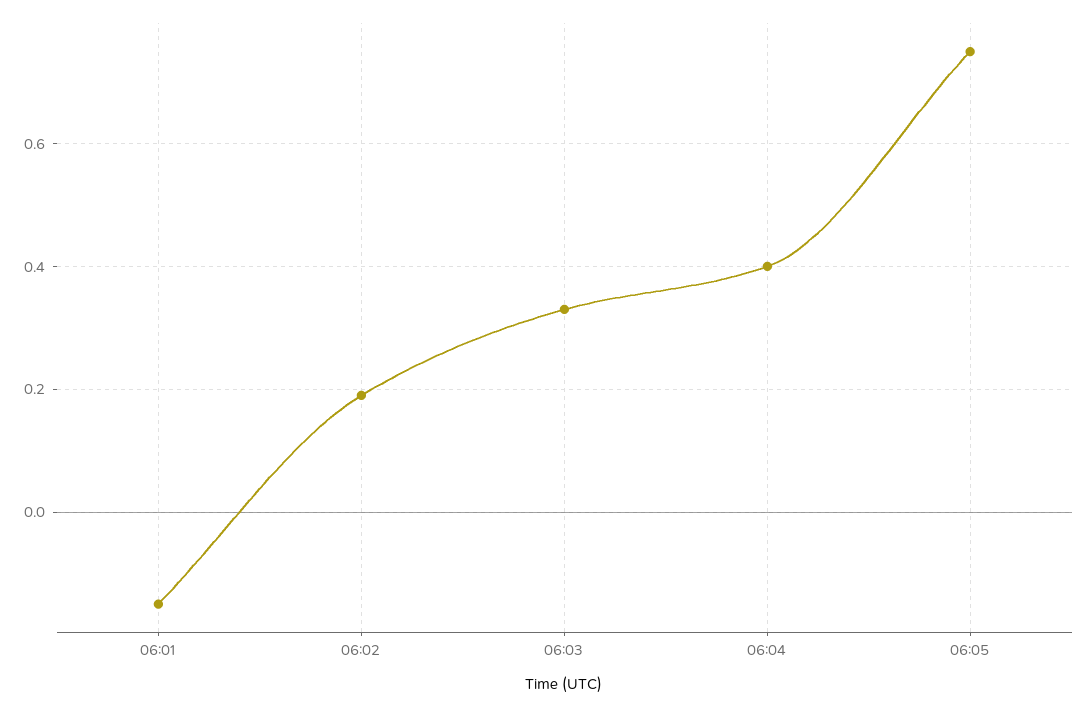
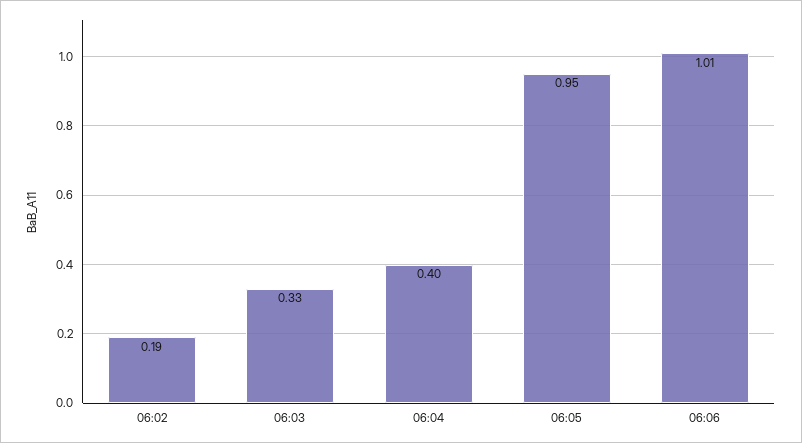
06:01: -0.15 -> none
06:05: 0.75 -> 0.95
06:06: none -> 1.01

